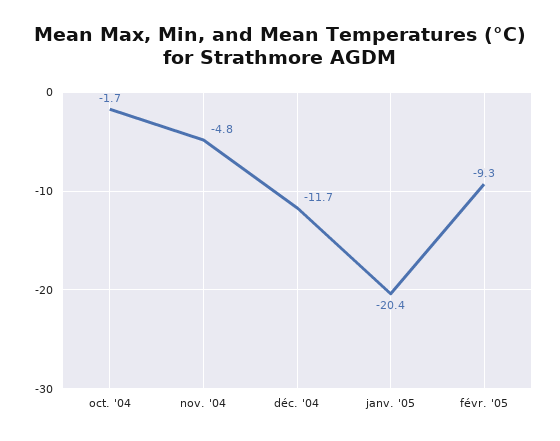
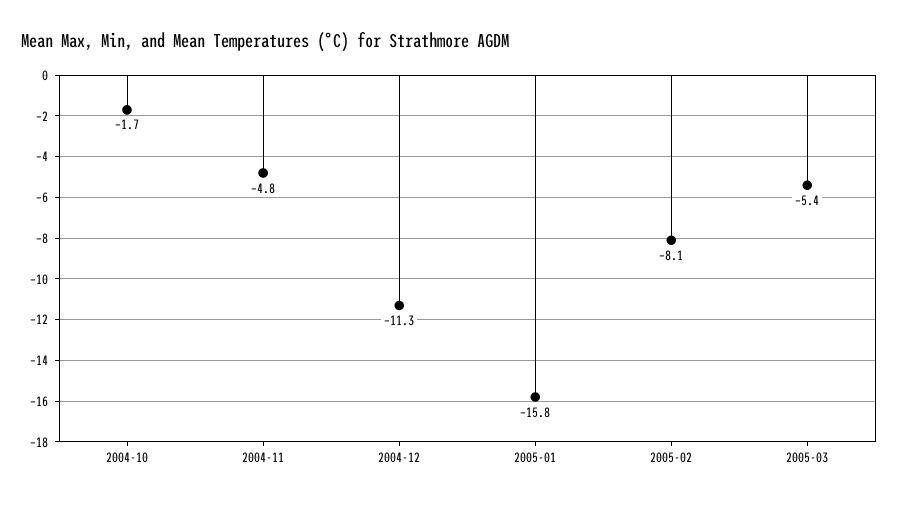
déc. '04: -11.7 -> -11.3
janv. '05: -20.4 -> -15.8
févr. '05: -9.3 -> -8.1
2005-03: none -> -5.4

